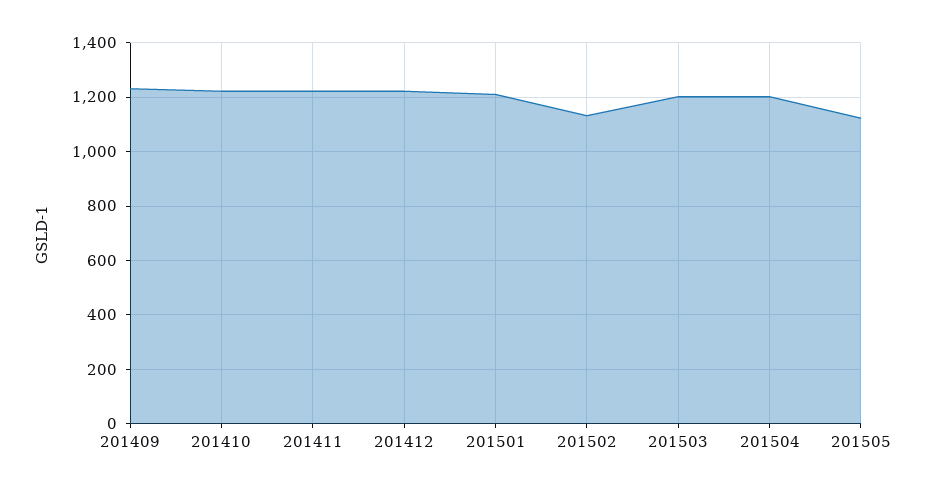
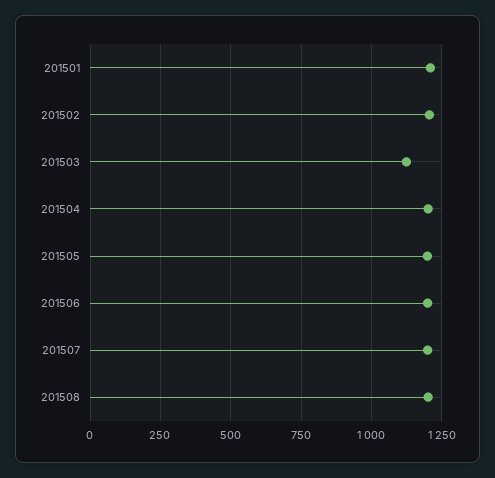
201409: 1225 -> none
201410: 1225 -> none
201411: 1225 -> none
201412: 1225 -> none
201502: 1125 -> 1200
201503: 1200 -> 1125
201505: 1125 -> 1200
201506: none -> 1200
201507: none -> 1200
201508: none -> 1200

